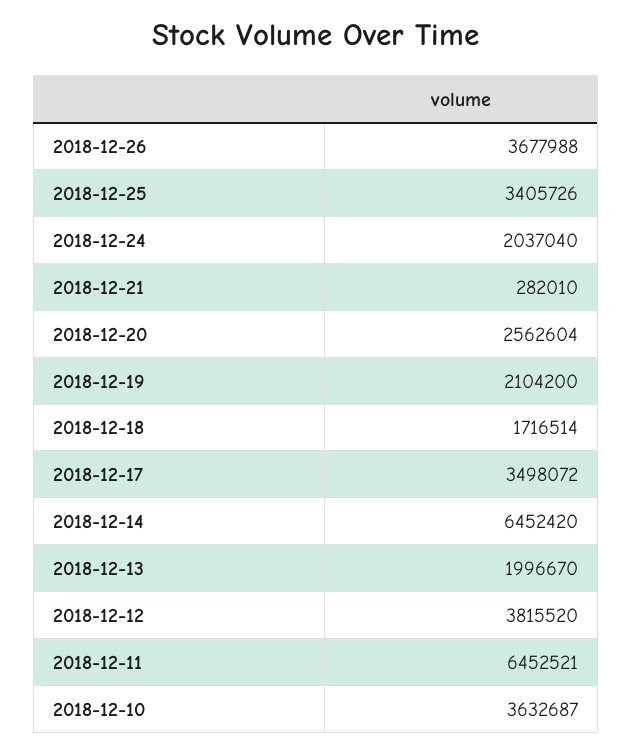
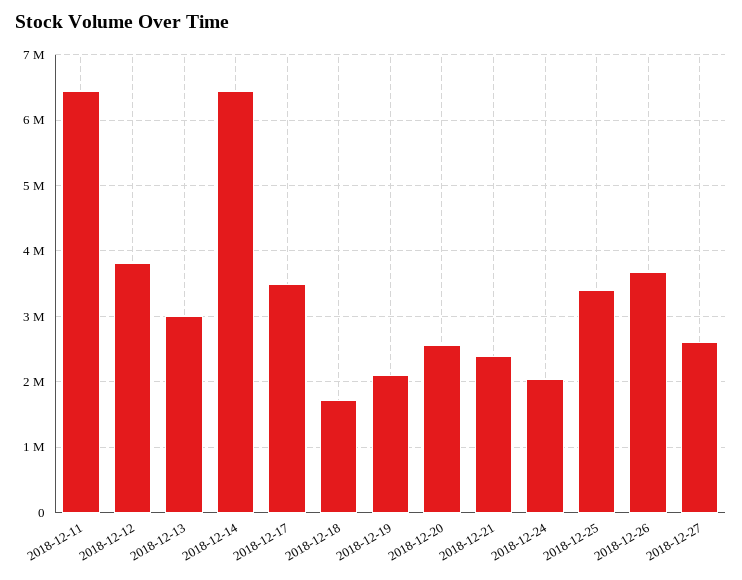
2018-12-21: 282010 -> 2400000
2018-12-13: 1996670 -> 3000000
2018-12-10: 3632687 -> none
2018-12-27: none -> 2600000

